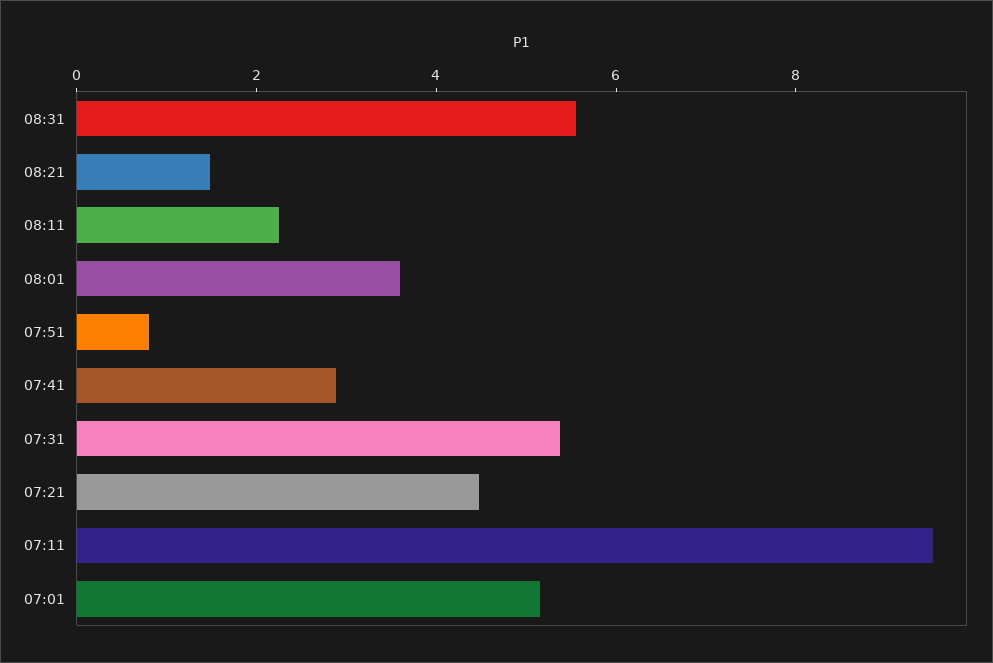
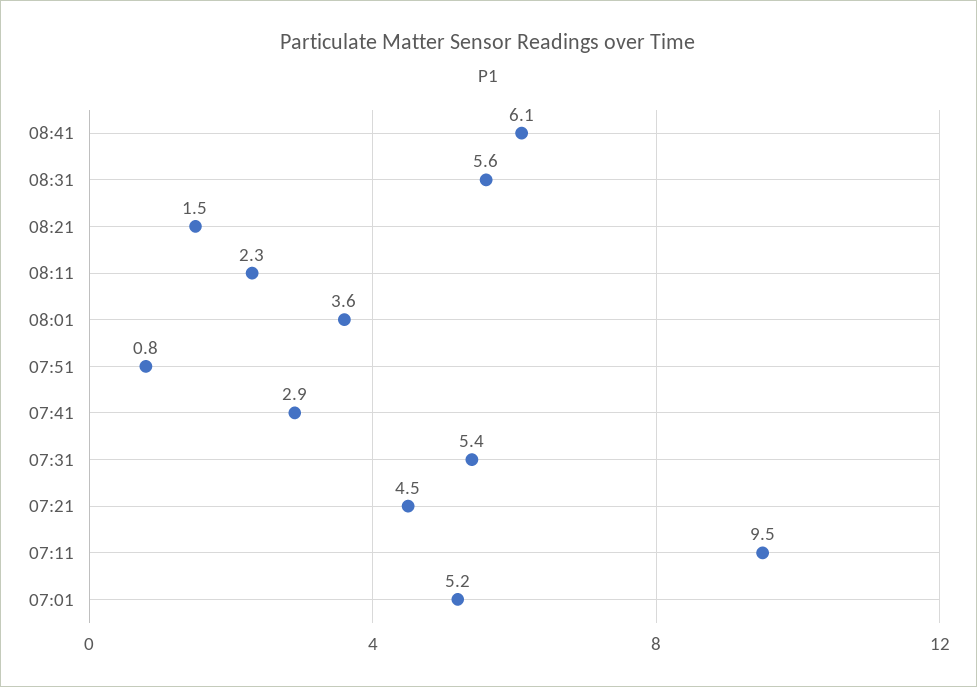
08:41: none -> 6.1

